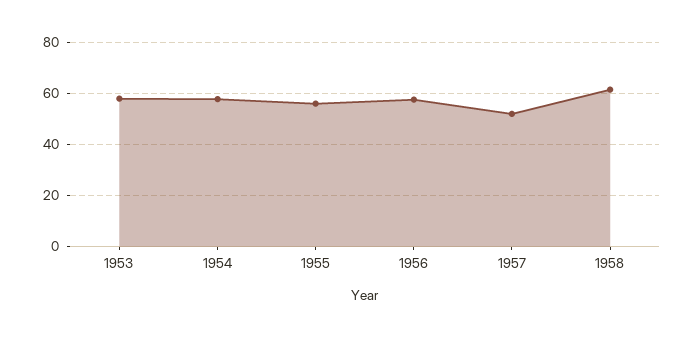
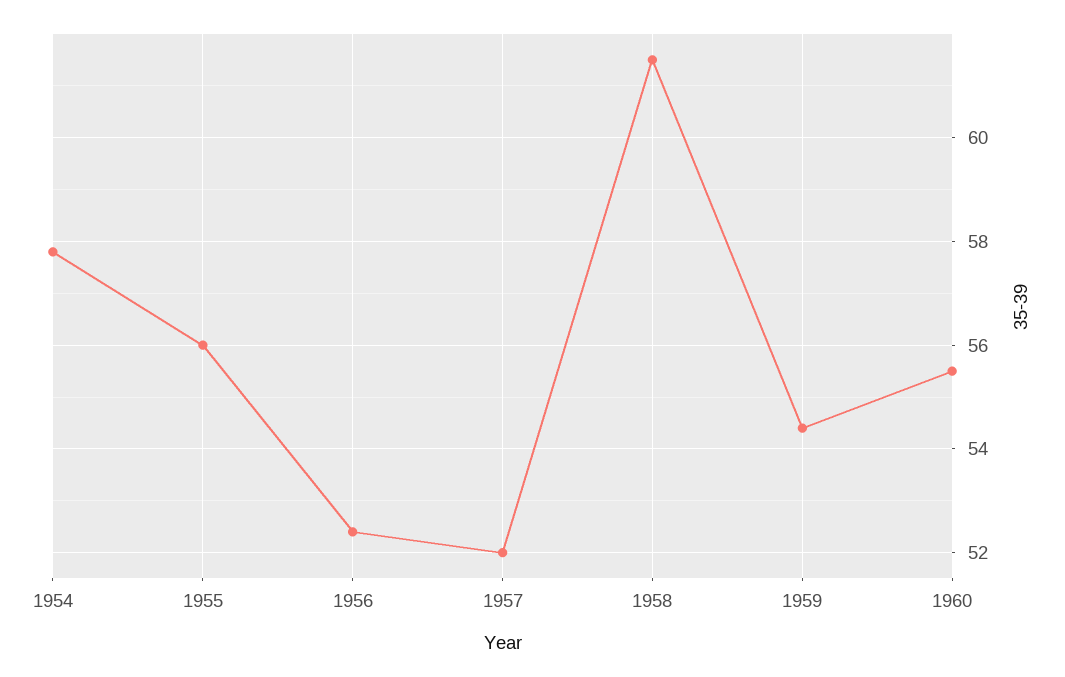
1953: 57.5 -> none
1956: 57.5 -> 52.5
1959: none -> 54.5
1960: none -> 55.5

